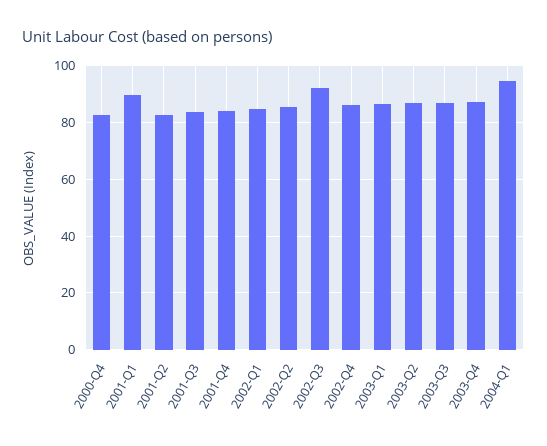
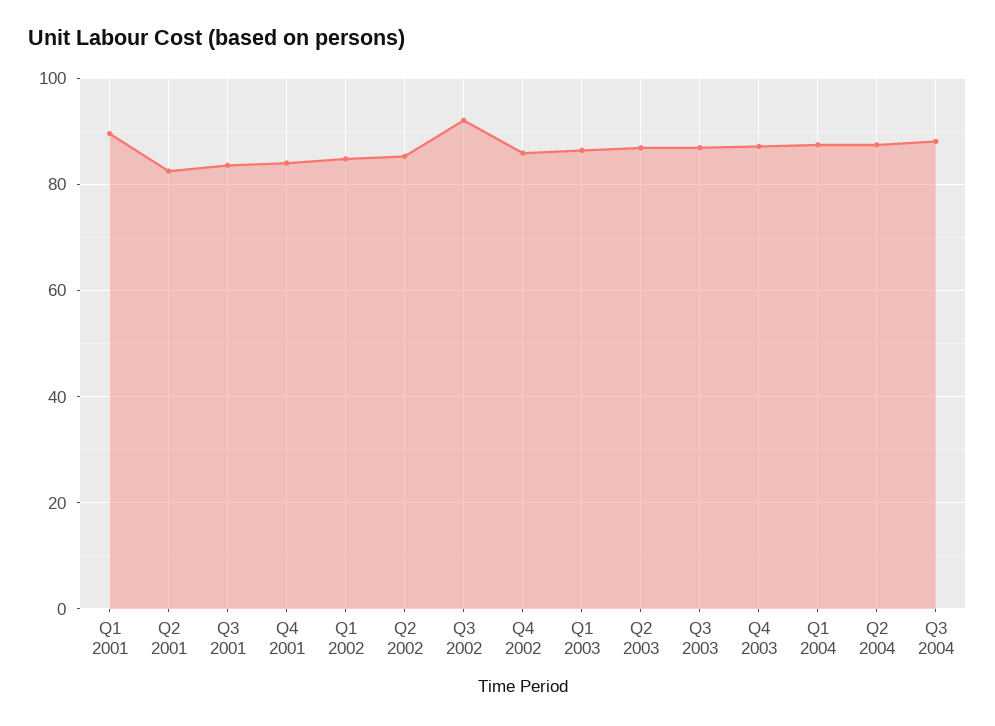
2000-Q4: 82.5 -> none
2004-Q1: 95 -> 88
Q2 2004: none -> 88
Q3 2004: none -> 88

